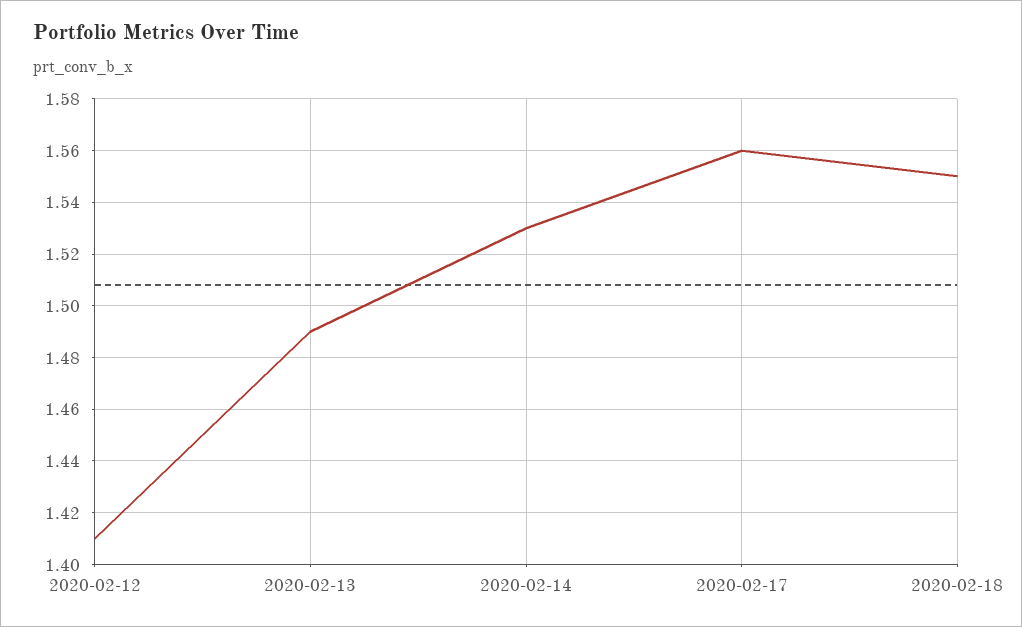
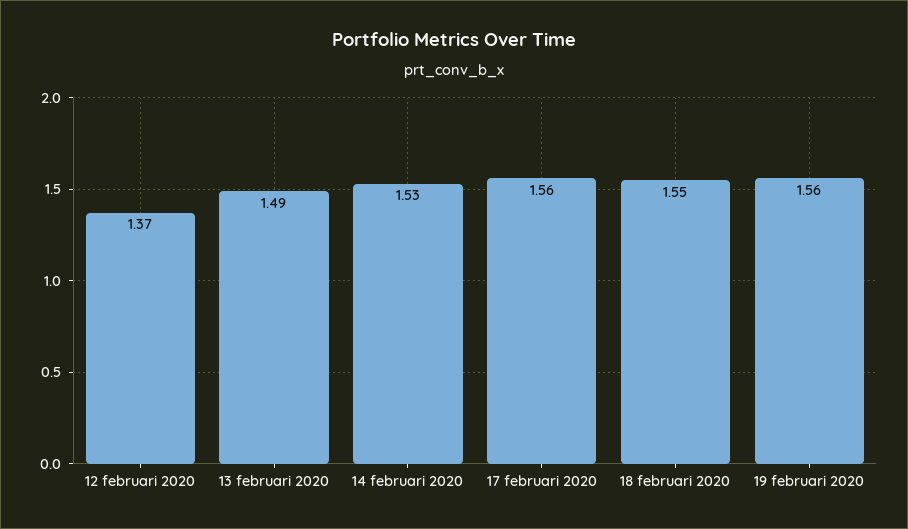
2020-02-12: 1.41 -> 1.37
19 februari 2020: none -> 1.56

